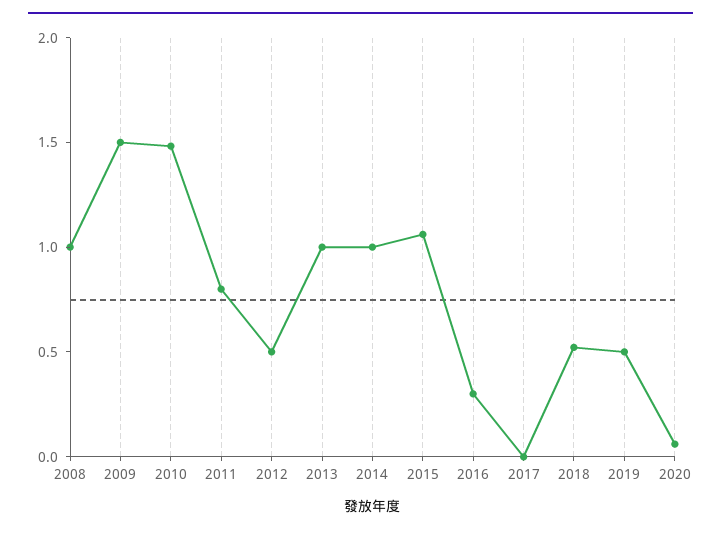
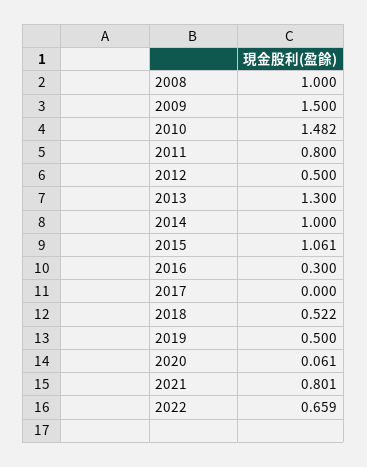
2013: 1 -> 1.3
2021: none -> 0.801
2022: none -> 0.659

